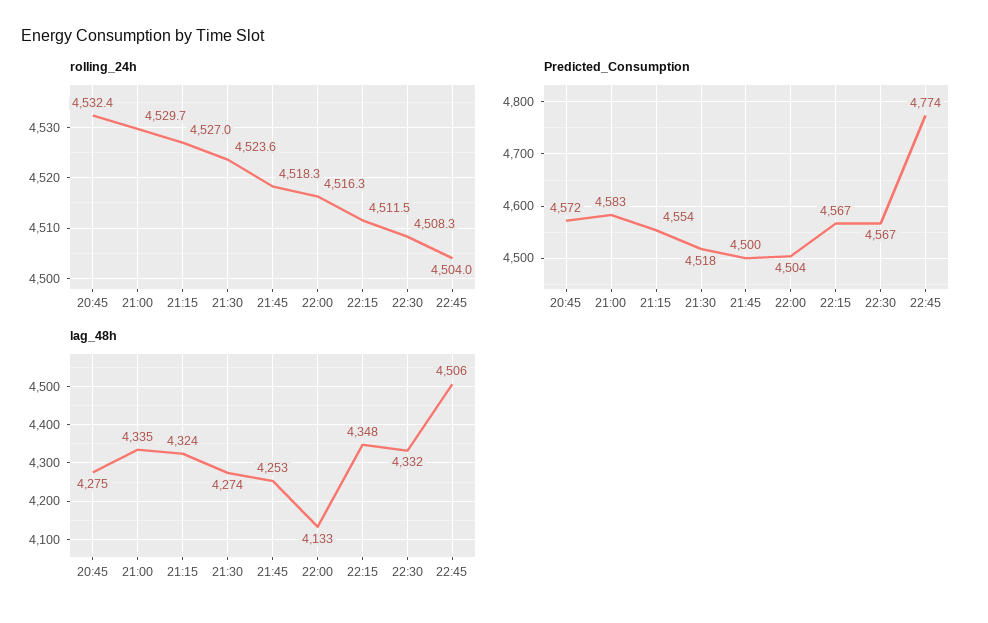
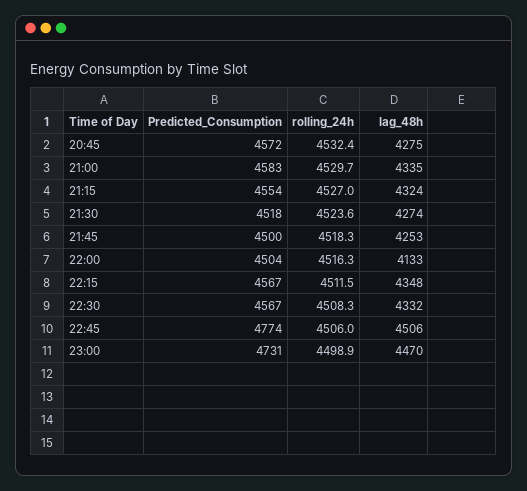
rolling_24h, 22:45: 4504 -> 4506
Predicted_Consumption, 23:00: none -> 4731
rolling_24h, 23:00: none -> 4498.9
lag_48h, 23:00: none -> 4470

